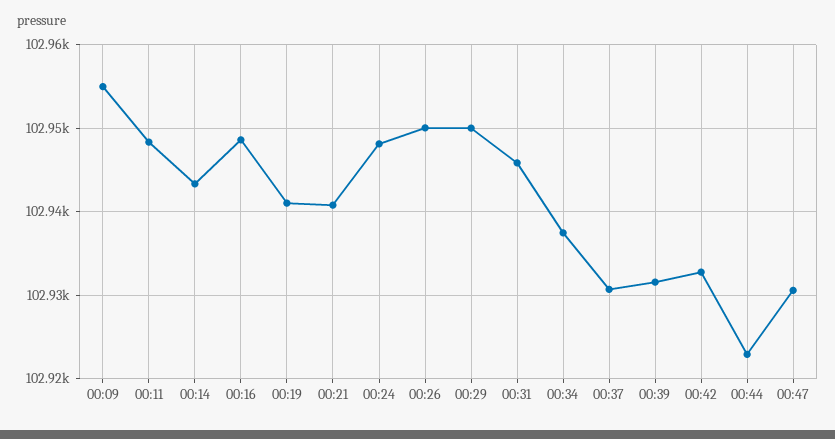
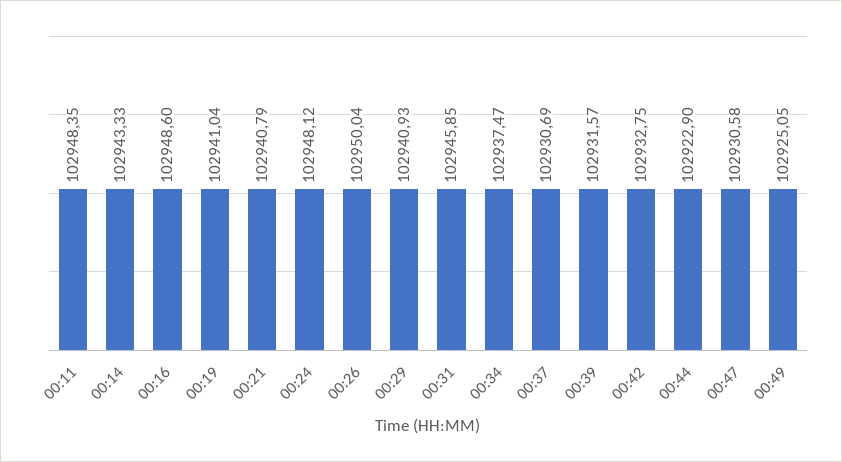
00:09: 102955 -> none
00:29: 102950 -> 102940.93
00:49: none -> 102925.05

